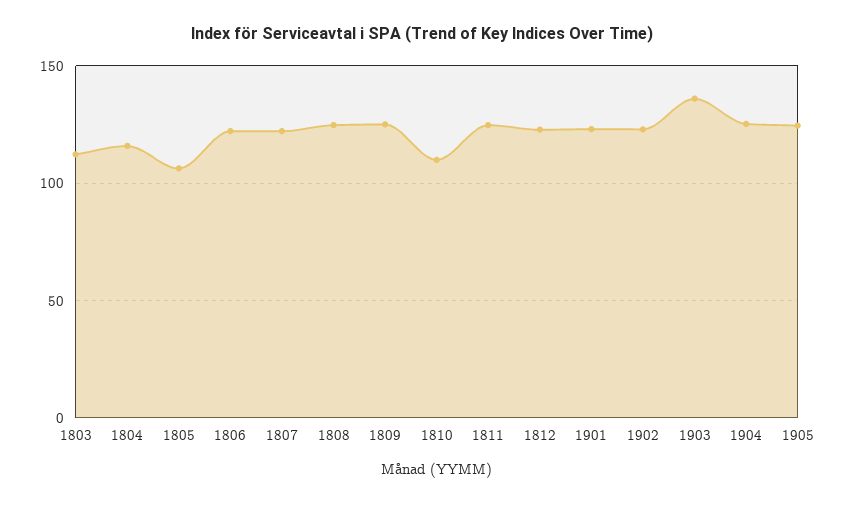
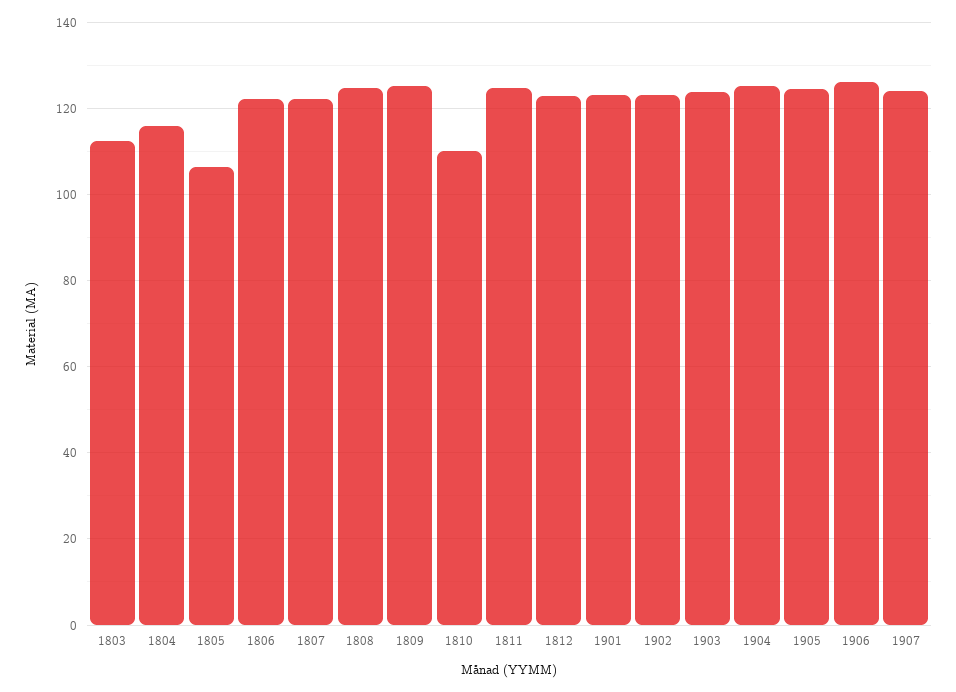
1903: 135 -> 124
1906: none -> 126
1907: none -> 124

